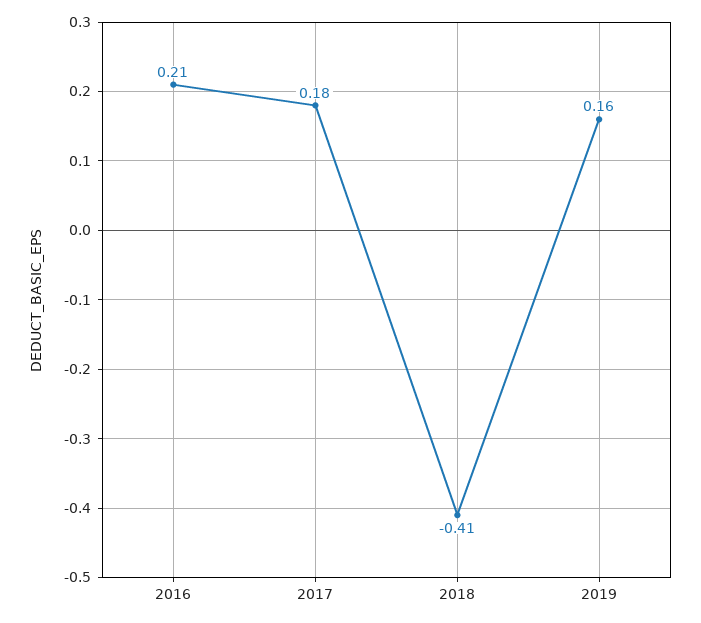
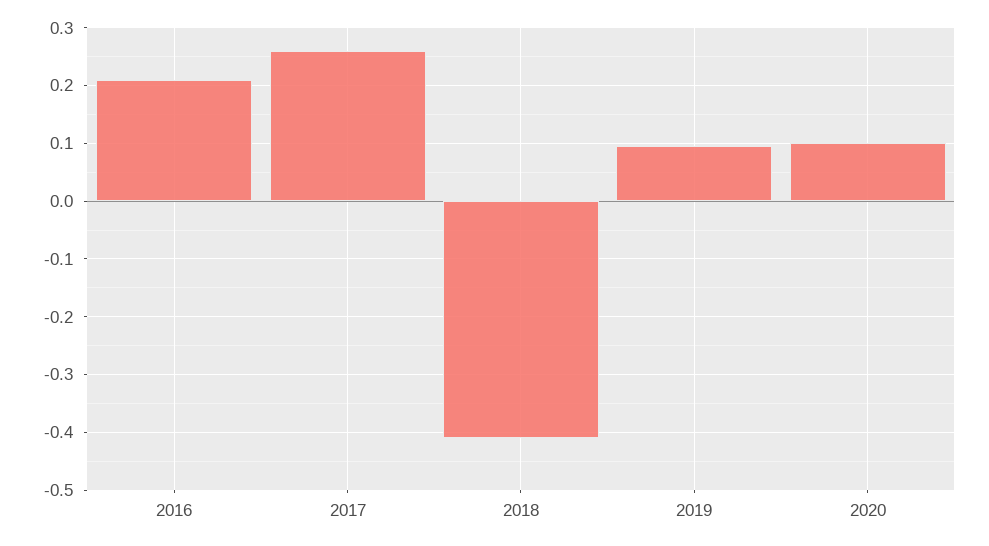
2017: 0.18 -> 0.26
2019: 0.16 -> 0.1
2020: none -> 0.1

